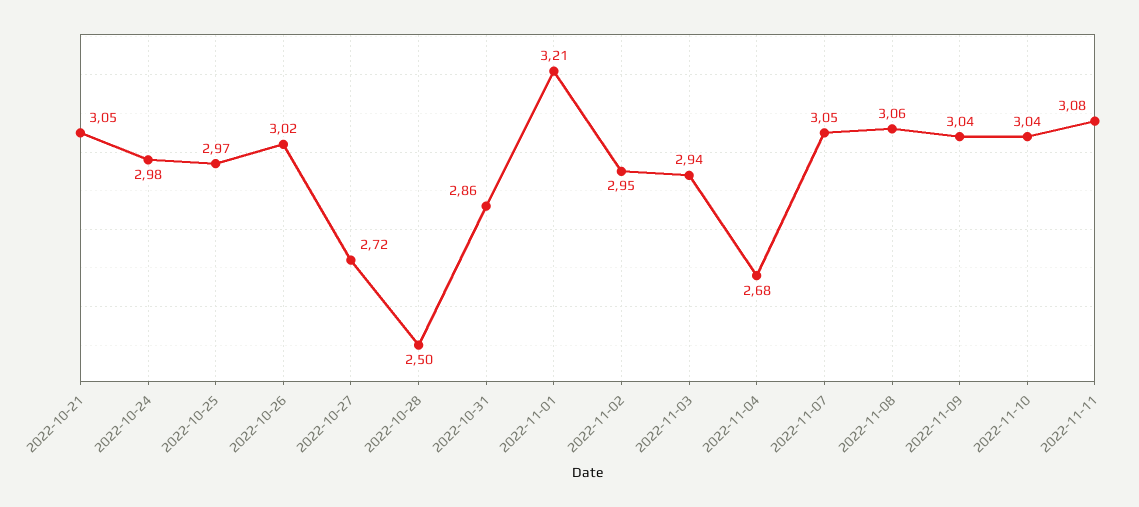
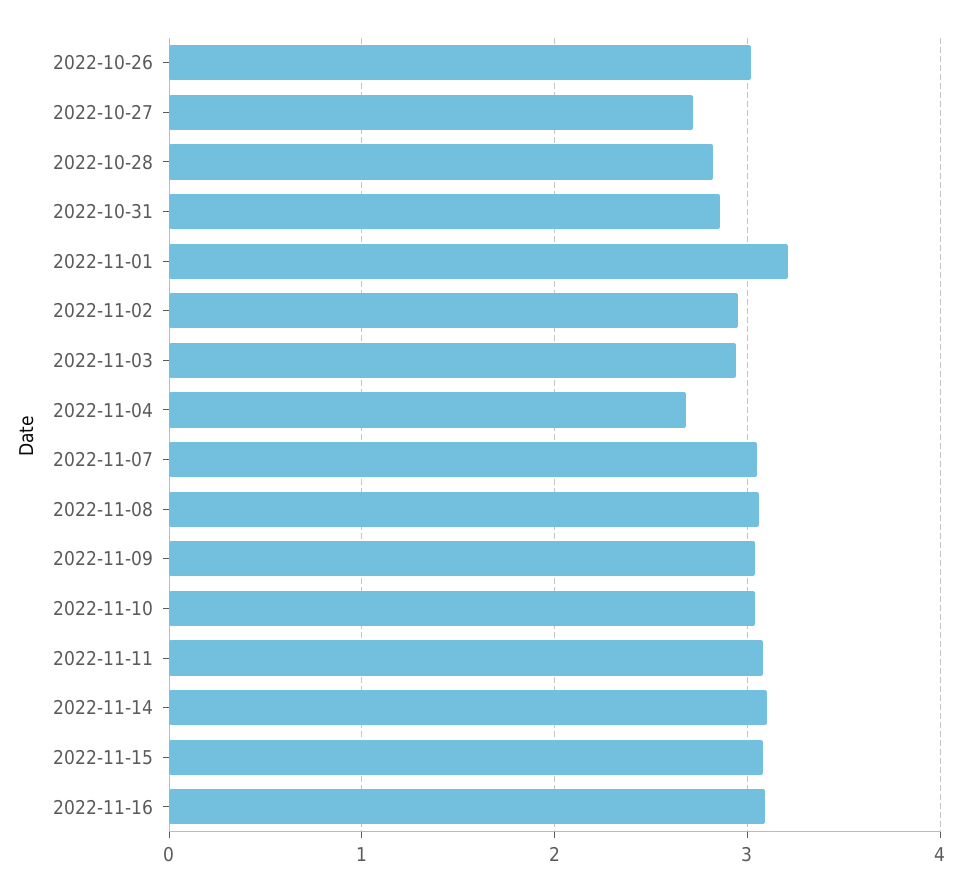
2022-10-21: 3.05 -> none
2022-10-24: 2.98 -> none
2022-10-25: 2.97 -> none
2022-10-28: 2.5 -> 2.8
2022-11-14: none -> 3.1
2022-11-15: none -> 3.1
2022-11-16: none -> 3.1

